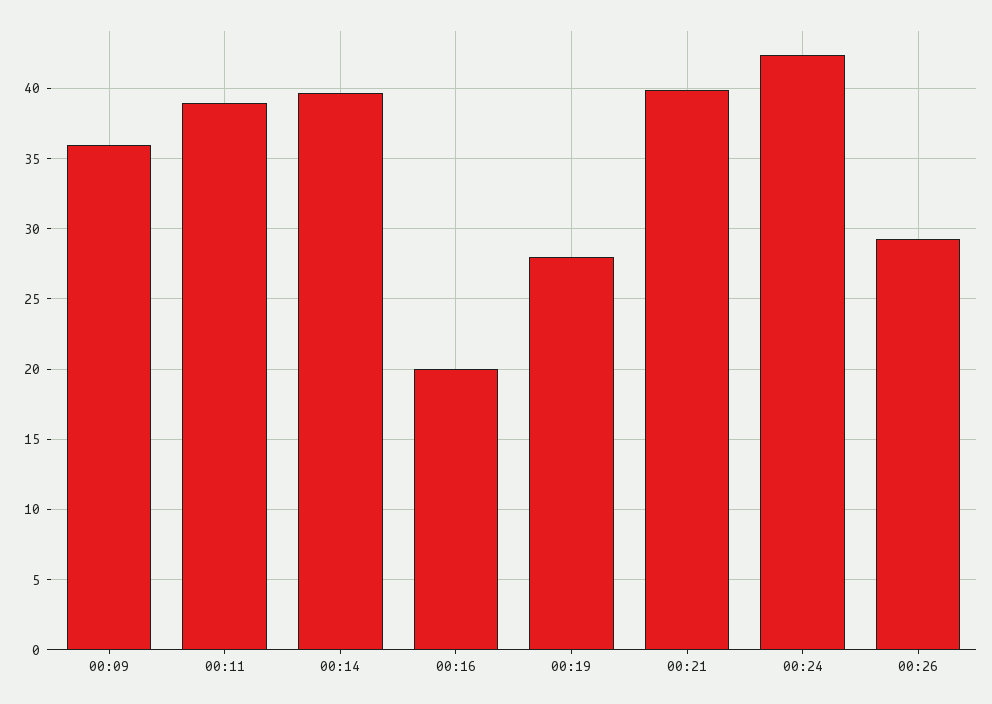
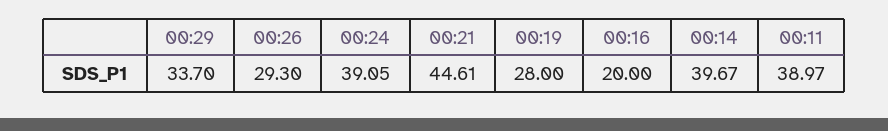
00:09: 36 -> none
00:21: 40 -> 44.61
00:24: 42.5 -> 39.05
00:29: none -> 33.7

